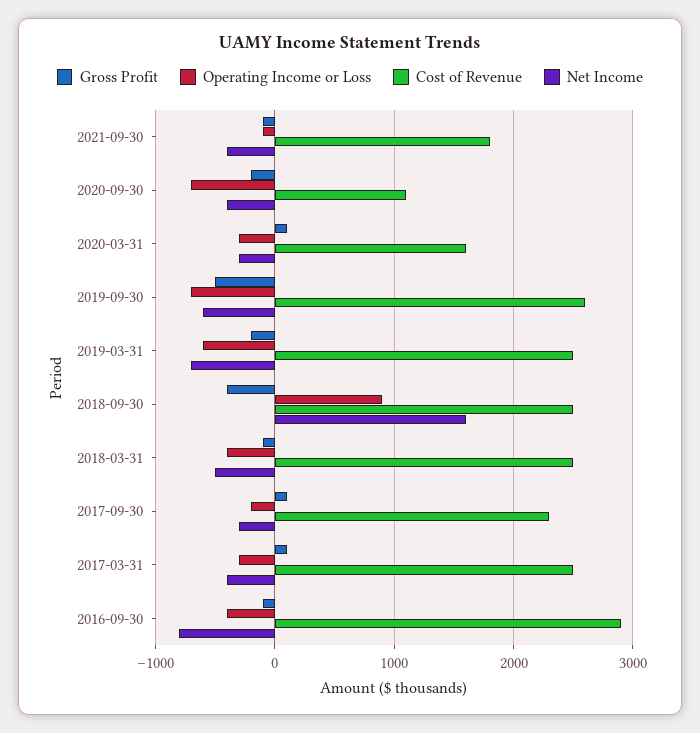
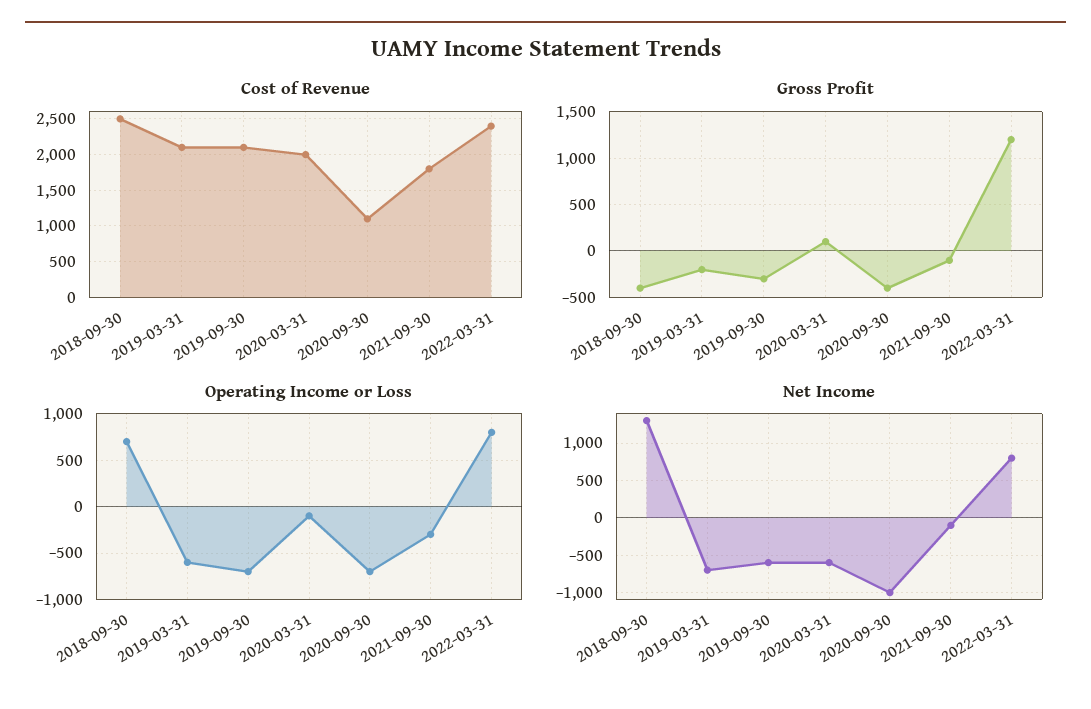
Operating Income or Loss, 2021-09-30: -100 -> -300
Net Income, 2021-09-30: -400 -> -100
Gross Profit, 2020-09-30: -200 -> -400
Net Income, 2020-09-30: -400 -> -1000
Operating Income or Loss, 2020-03-31: -300 -> -100
Cost of Revenue, 2020-03-31: 1600 -> 2000
Net Income, 2020-03-31: -300 -> -600
Gross Profit, 2019-09-30: -500 -> -300
Cost of Revenue, 2019-09-30: 2600 -> 2100
Cost of Revenue, 2019-03-31: 2500 -> 2100
Operating Income or Loss, 2018-09-30: 900 -> 700
Net Income, 2018-09-30: 1600 -> 1300
Gross Profit, 2018-03-31: -100 -> none
Operating Income or Loss, 2018-03-31: -400 -> none
Cost of Revenue, 2018-03-31: 2500 -> none
Net Income, 2018-03-31: -500 -> none
Gross Profit, 2017-09-30: 100 -> none
Operating Income or Loss, 2017-09-30: -200 -> none
Cost of Revenue, 2017-09-30: 2300 -> none
Net Income, 2017-09-30: -300 -> none
Gross Profit, 2017-03-31: 100 -> none
Operating Income or Loss, 2017-03-31: -300 -> none
Cost of Revenue, 2017-03-31: 2500 -> none
Net Income, 2017-03-31: -400 -> none
Gross Profit, 2016-09-30: -100 -> none
Operating Income or Loss, 2016-09-30: -400 -> none
Cost of Revenue, 2016-09-30: 2900 -> none
Net Income, 2016-09-30: -800 -> none
Cost of Revenue, 2022-03-31: none -> 2400
Gross Profit, 2022-03-31: none -> 1200
Operating Income or Loss, 2022-03-31: none -> 800
Net Income, 2022-03-31: none -> 800

